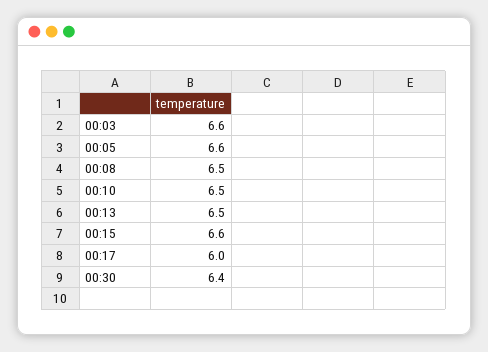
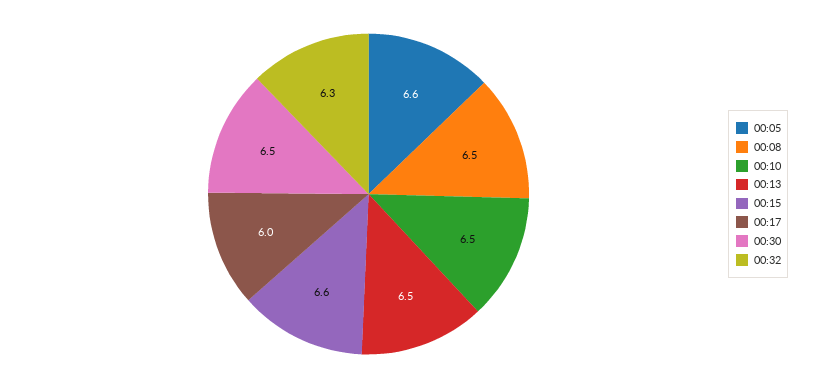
00:03: 6.6 -> none
00:30: 6.4 -> 6.5
00:32: none -> 6.3

